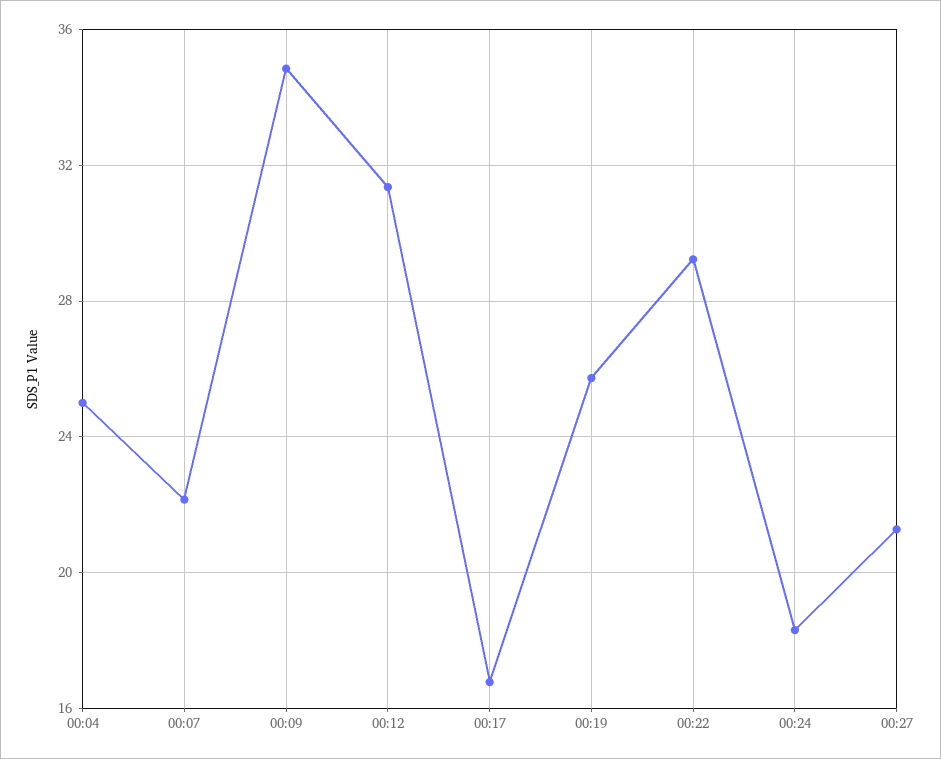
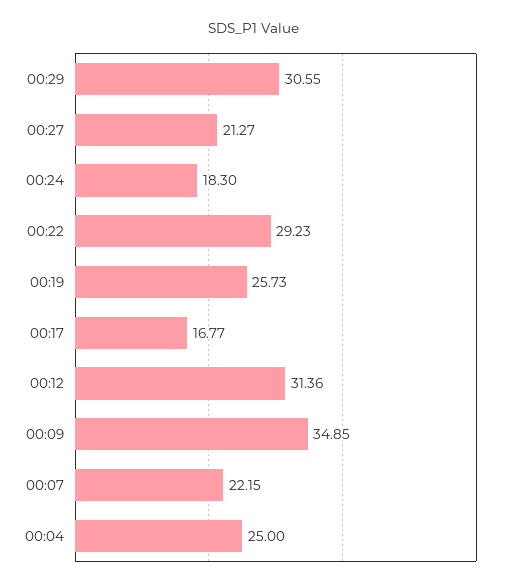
00:29: none -> 30.55

